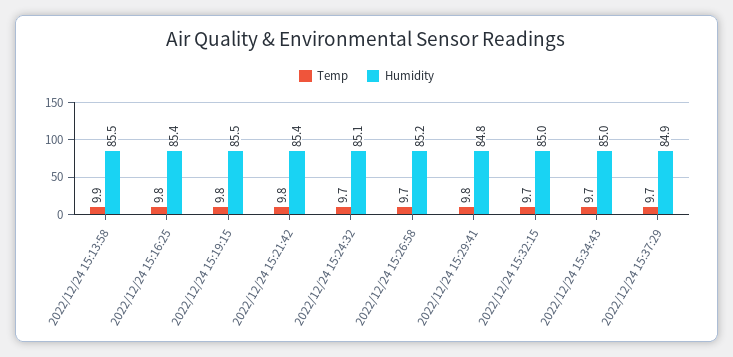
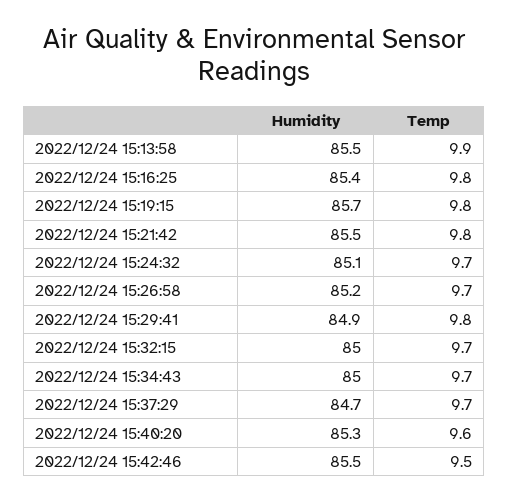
Humidity, 2022/12/24 15:19:15: 85.5 -> 85.7
Humidity, 2022/12/24 15:21:42: 85.4 -> 85.5
Humidity, 2022/12/24 15:29:41: 84.8 -> 84.9
Humidity, 2022/12/24 15:37:29: 84.9 -> 84.7
Humidity, 2022/12/24 15:40:20: none -> 85.3
Temp, 2022/12/24 15:40:20: none -> 9.6
Humidity, 2022/12/24 15:42:46: none -> 85.5
Temp, 2022/12/24 15:42:46: none -> 9.5

